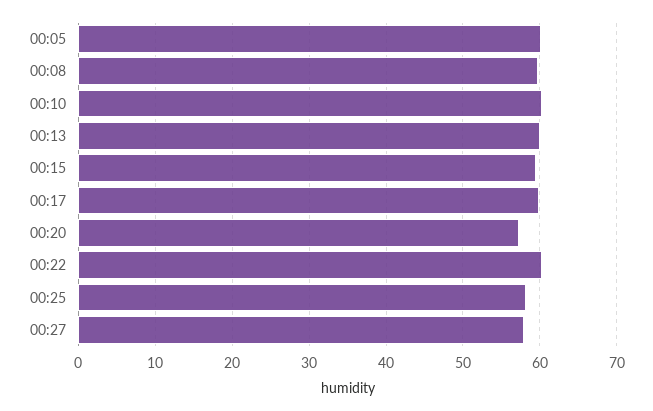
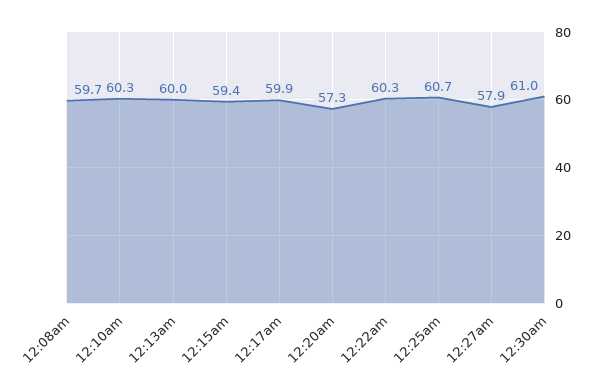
00:05: 60 -> none
00:25: 58 -> 60.7
12:30am: none -> 61

